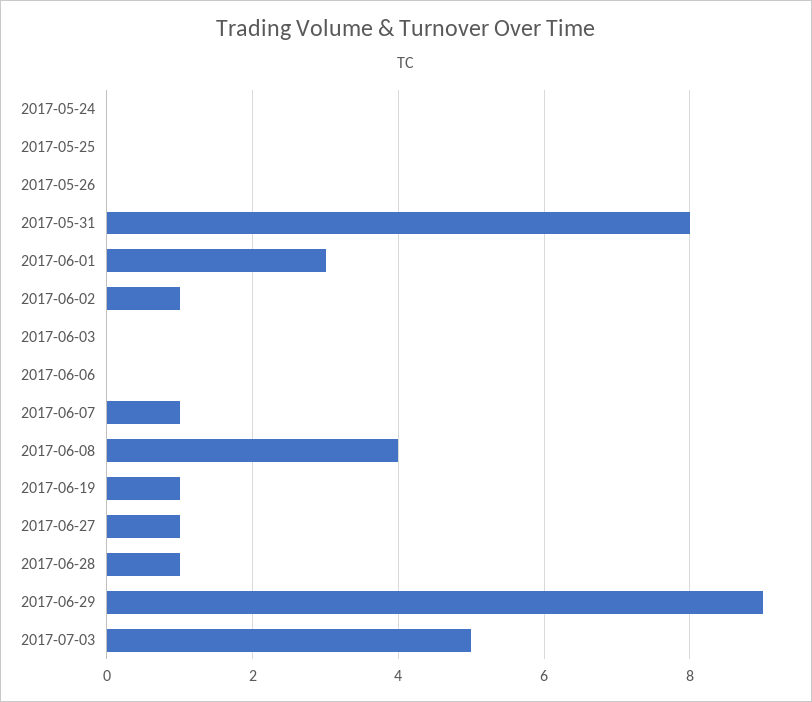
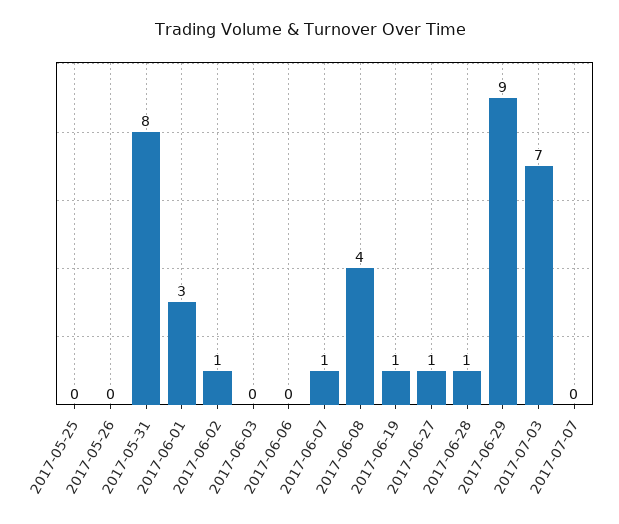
2017-05-24: 0 -> none
2017-07-03: 5 -> 7
2017-07-07: none -> 0

